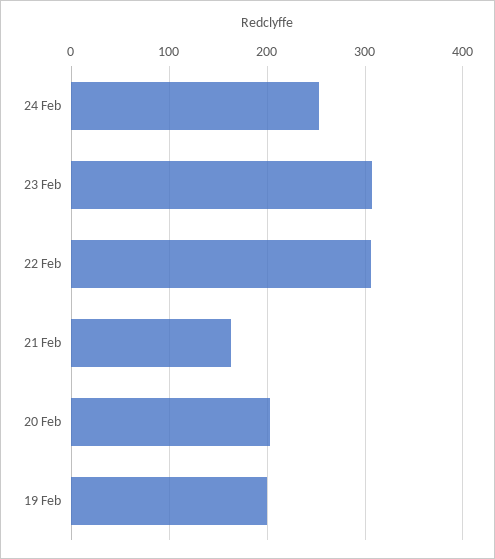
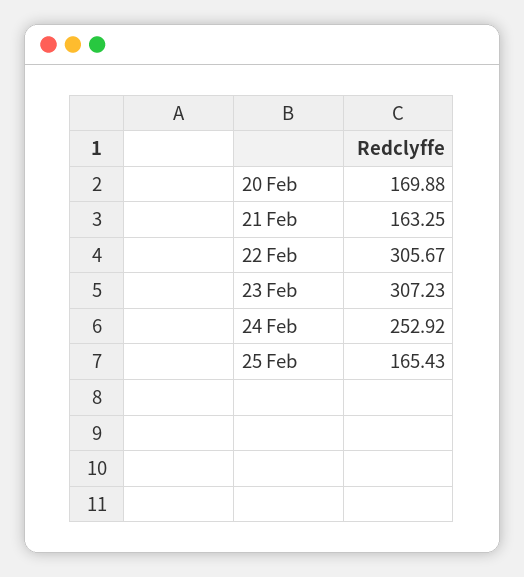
20 Feb: 200 -> 169.88
19 Feb: 200 -> none
25 Feb: none -> 165.43

